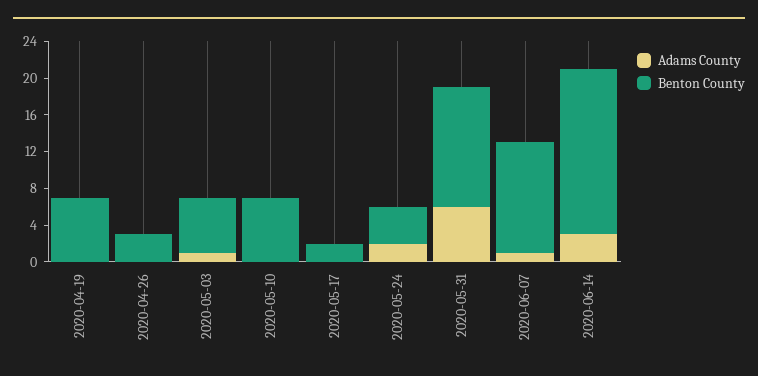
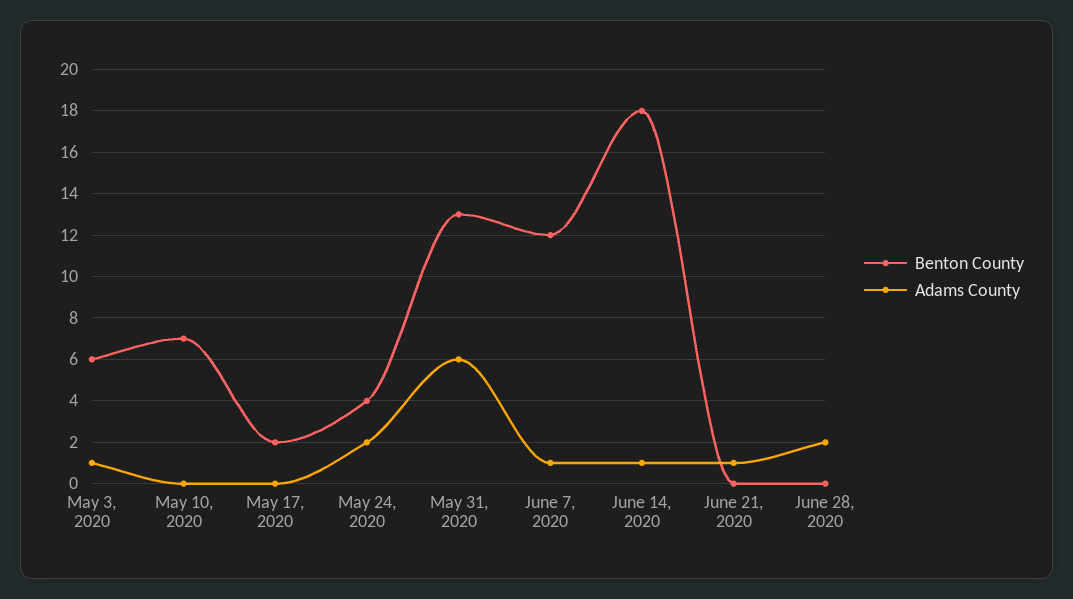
Adams County, 2020-04-19: 0 -> none
Benton County, 2020-04-19: 7 -> none
Adams County, 2020-04-26: 0 -> none
Benton County, 2020-04-26: 3 -> none
Adams County, 2020-06-14: 3 -> 1
Benton County, June 21, 2020: none -> 0
Adams County, June 21, 2020: none -> 1
Benton County, June 28, 2020: none -> 0
Adams County, June 28, 2020: none -> 2

